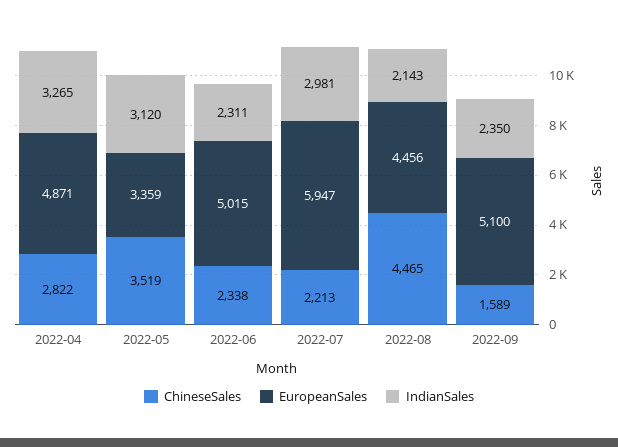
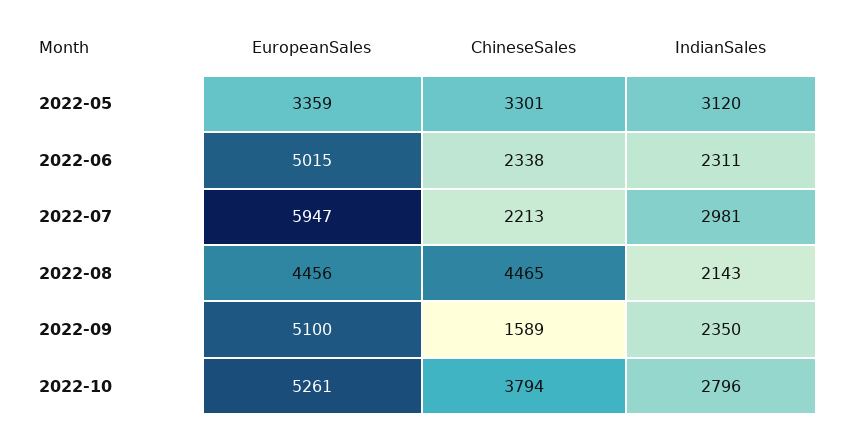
ChineseSales, 2022-04: 2822 -> none
EuropeanSales, 2022-04: 4871 -> none
IndianSales, 2022-04: 3265 -> none
ChineseSales, 2022-05: 3519 -> 3301
EuropeanSales, 2022-10: none -> 5261
ChineseSales, 2022-10: none -> 3794
IndianSales, 2022-10: none -> 2796

